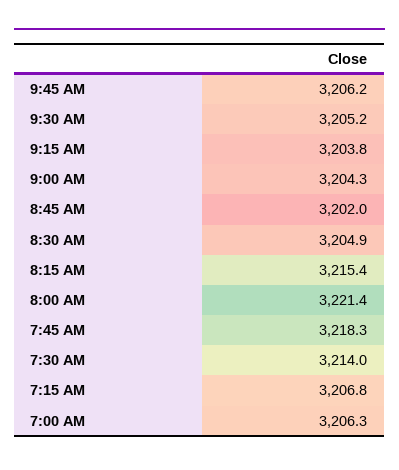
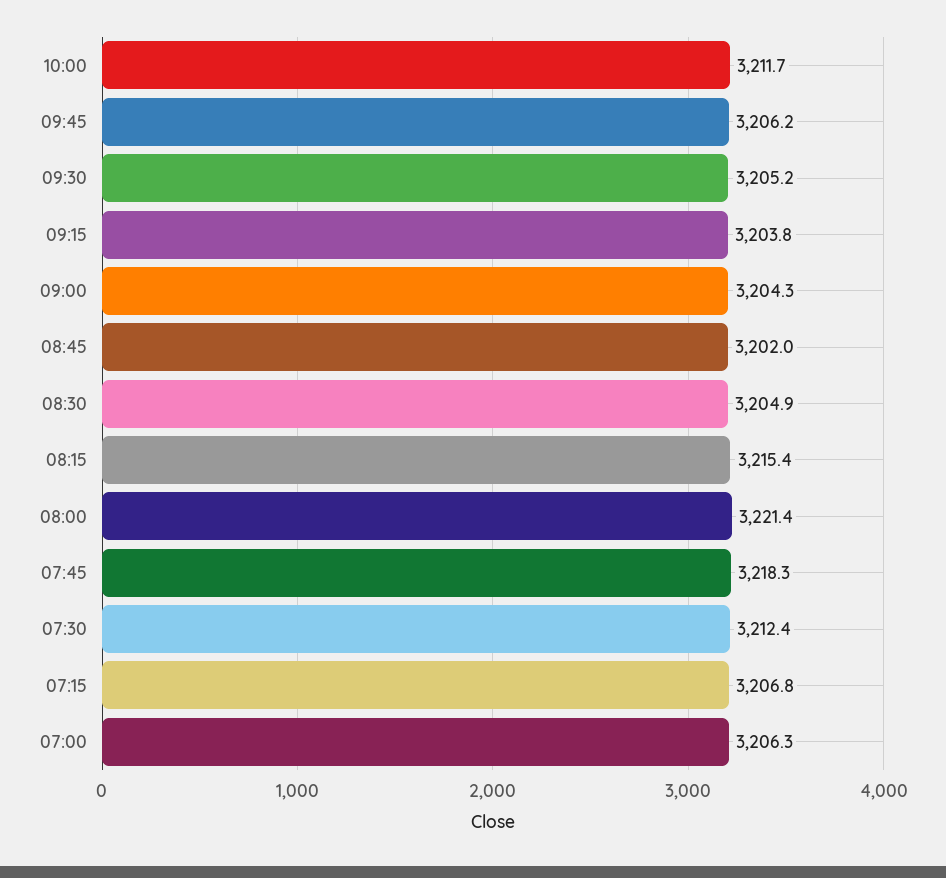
7:30 AM: 3214 -> 3212.4
10:00: none -> 3211.7

